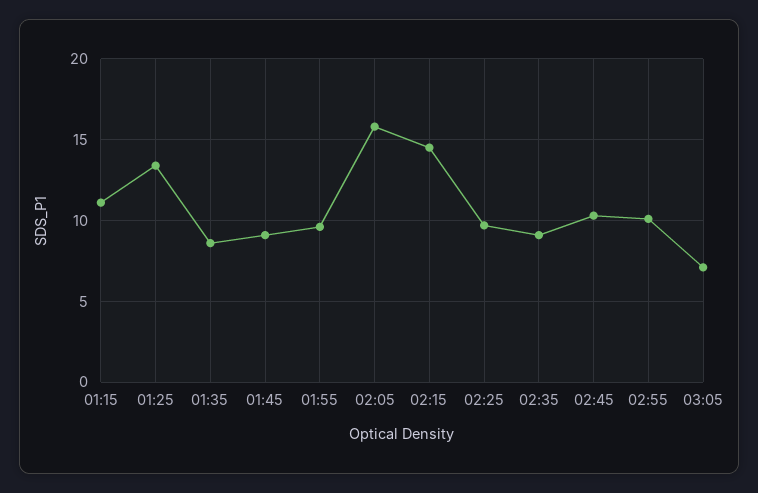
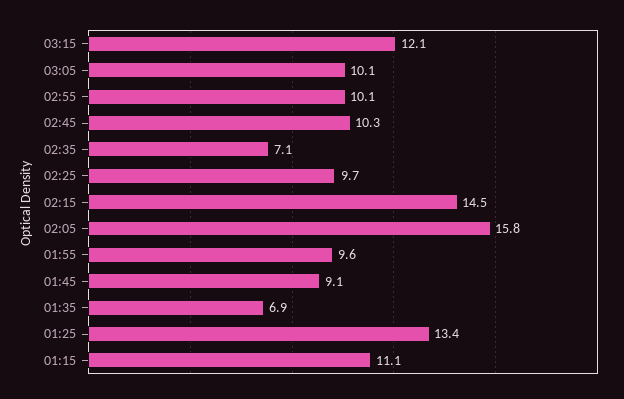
01:35: 8.5 -> 6.9
02:35: 9 -> 7.1
03:05: 7 -> 10.1
03:15: none -> 12.1

